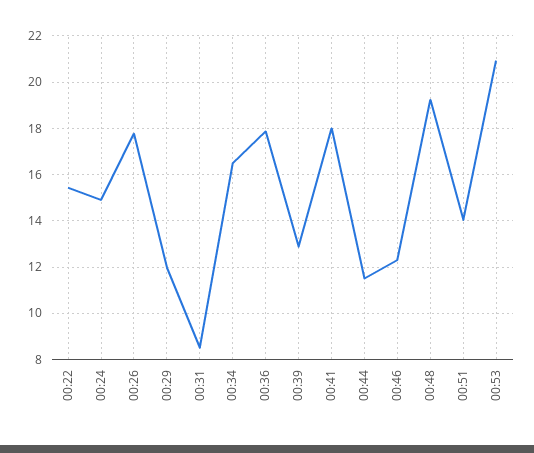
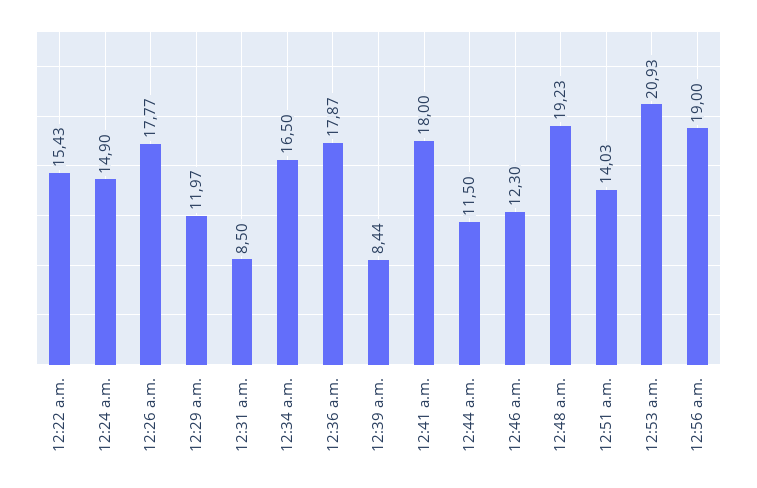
00:39: 13 -> 8.44
12:56 a.m.: none -> 19

